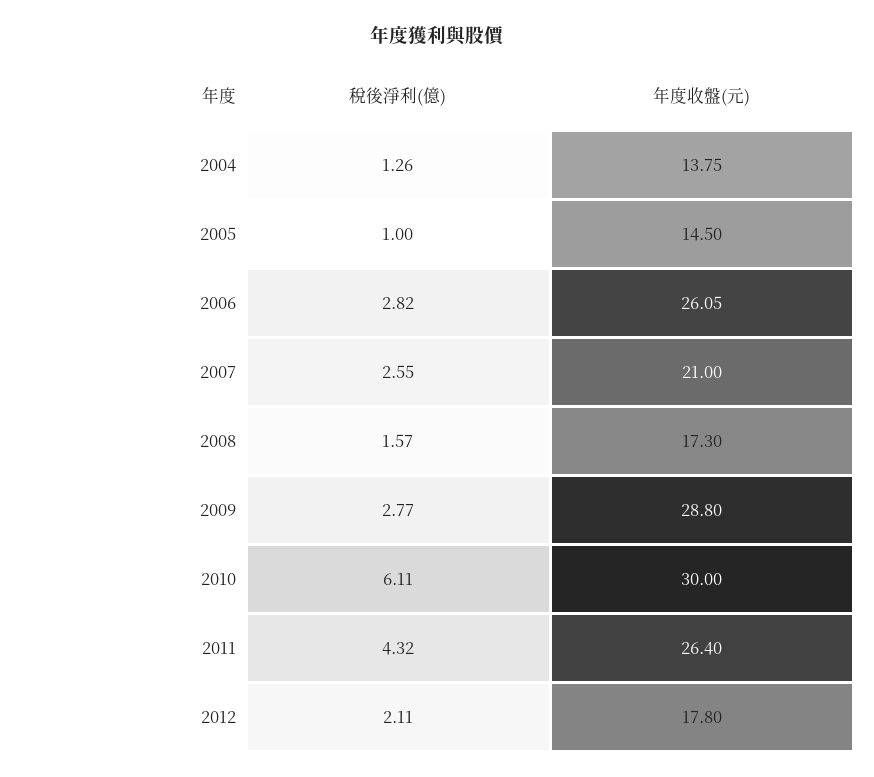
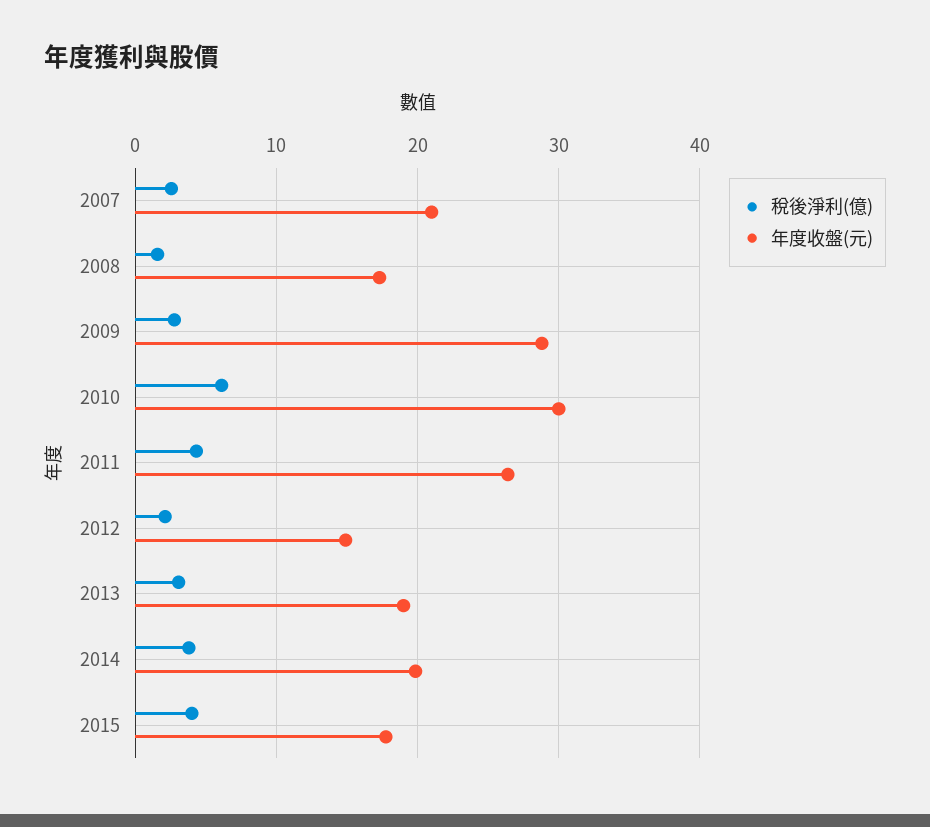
稅後淨利(億), 2004: 1.26 -> none
年度收盤(元), 2004: 13.75 -> none
稅後淨利(億), 2005: 1 -> none
年度收盤(元), 2005: 14.5 -> none
稅後淨利(億), 2006: 2.82 -> none
年度收盤(元), 2006: 26.05 -> none
年度收盤(元), 2012: 17.8 -> 15
稅後淨利(億), 2013: none -> 3
年度收盤(元), 2013: none -> 19
稅後淨利(億), 2014: none -> 4
年度收盤(元), 2014: none -> 20
稅後淨利(億), 2015: none -> 4
年度收盤(元), 2015: none -> 18

